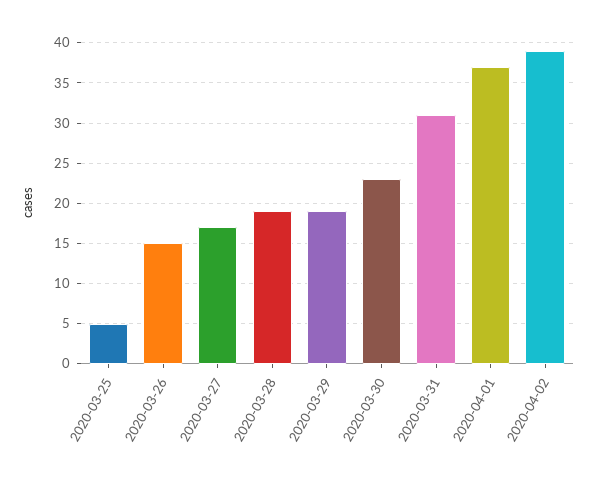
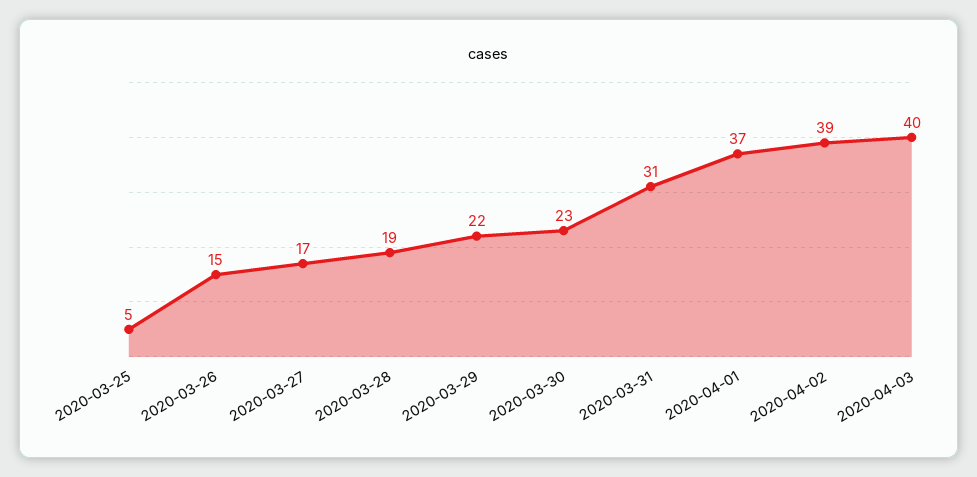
2020-03-29: 19 -> 22
2020-04-03: none -> 40

